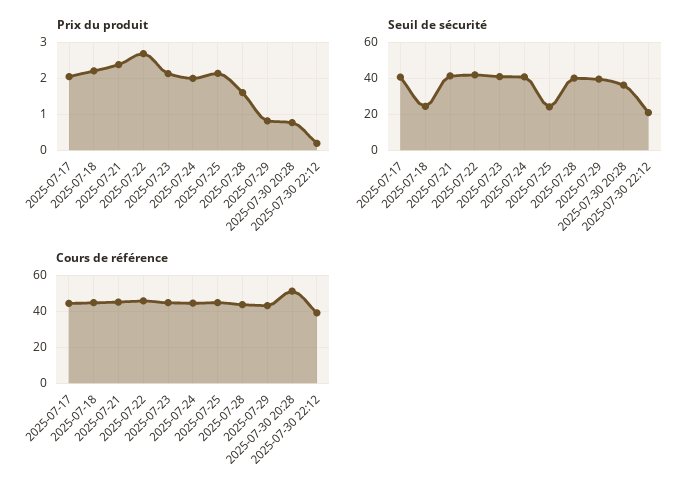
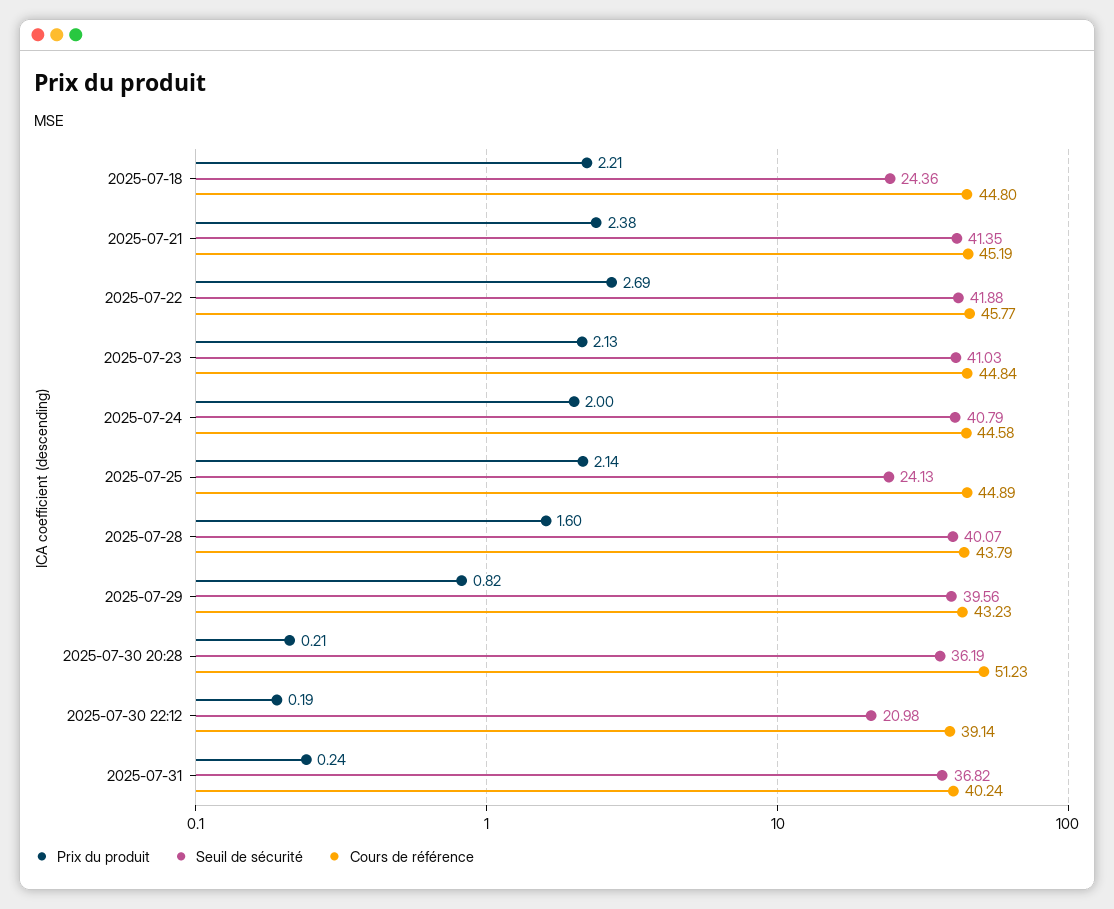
Prix du produit, 2025-07-17: 2 -> none
Prix du produit, 2025-07-30 20:28: 0.8 -> 0.21
Seuil de sécurité, 2025-07-17: 40 -> none
Cours de référence, 2025-07-17: 45 -> none
Prix du produit, 2025-07-31: none -> 0.24
Seuil de sécurité, 2025-07-31: none -> 36.82
Cours de référence, 2025-07-31: none -> 40.24

